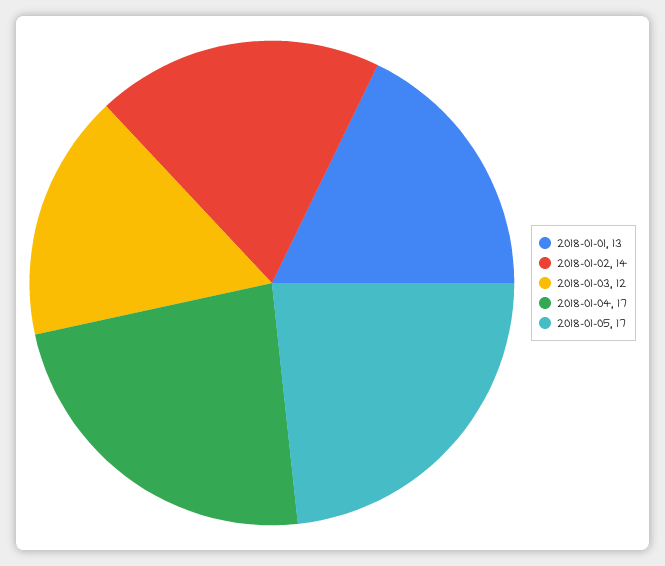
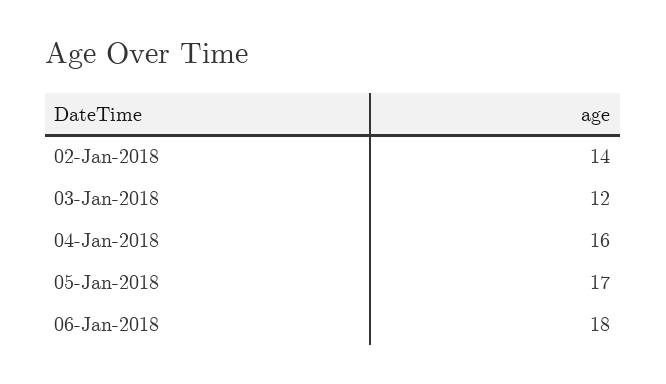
2018-01-01: 13 -> none
2018-01-04: 17 -> 16
06-Jan-2018: none -> 18

